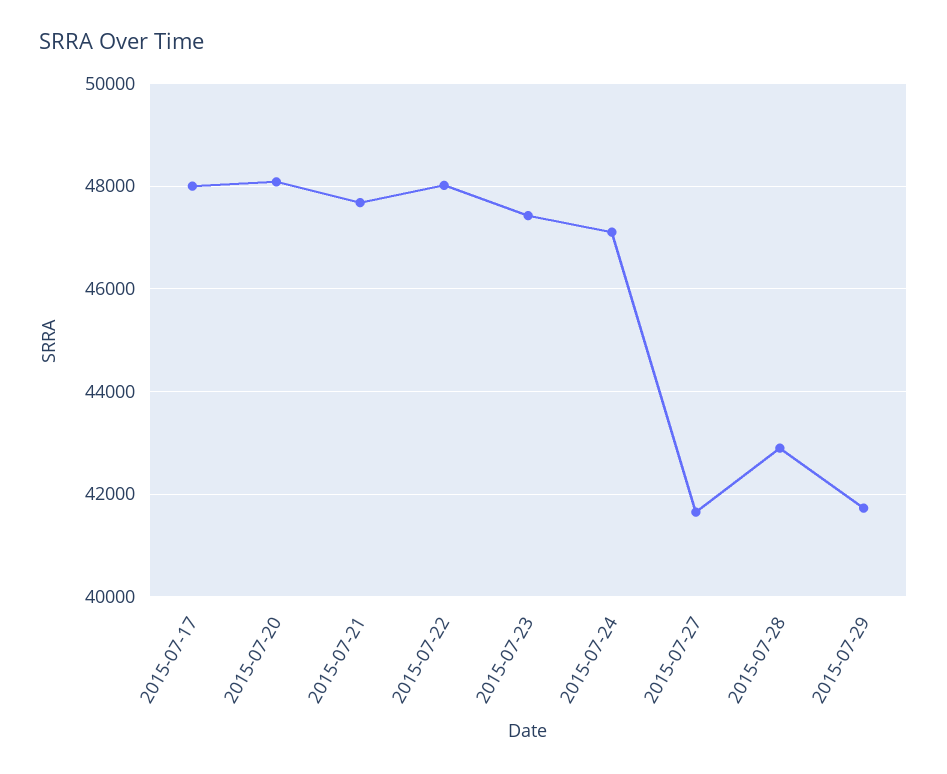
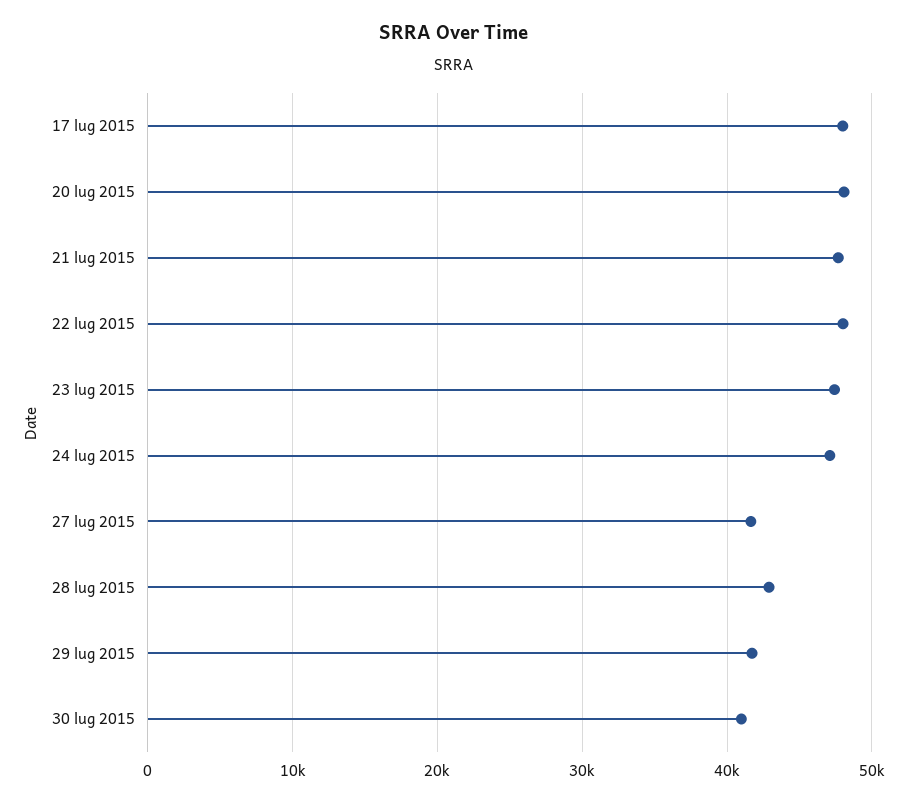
30 lug 2015: none -> 41000

